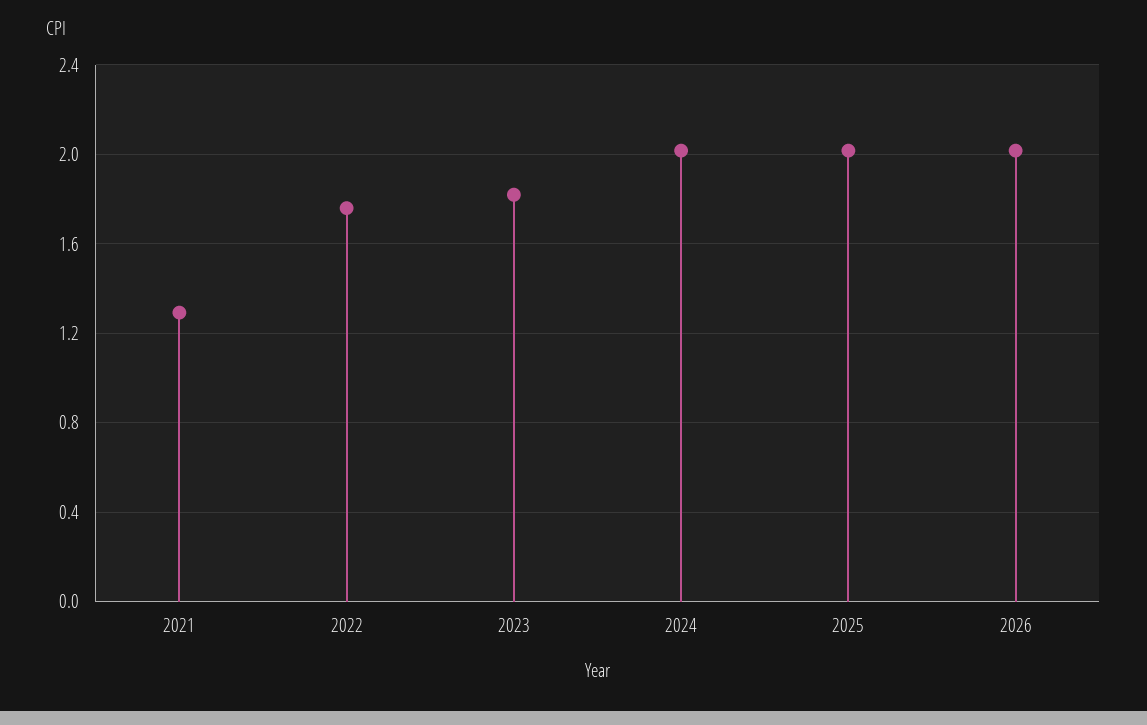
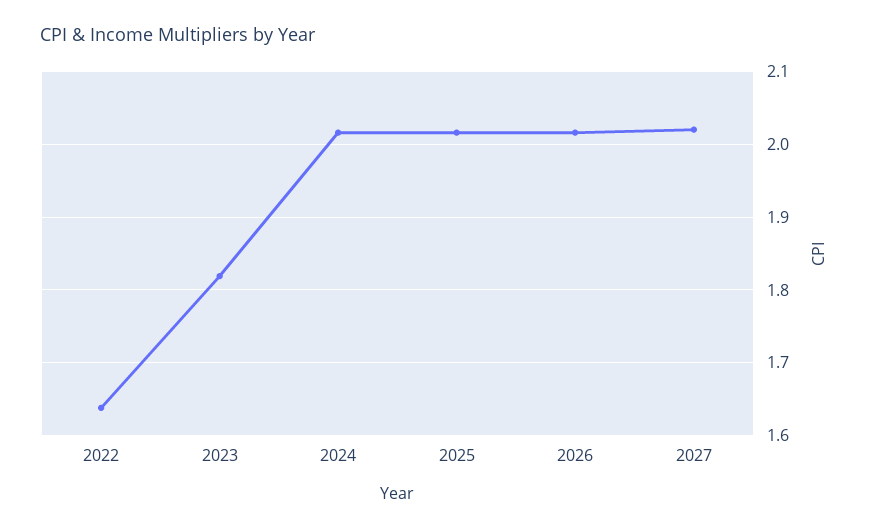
2021: 1.3 -> none
2022: 1.75 -> 1.64
2027: none -> 2.02

